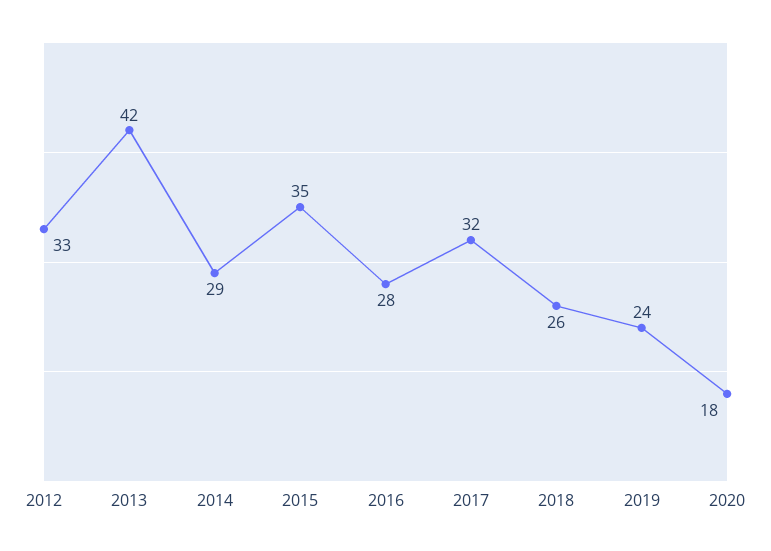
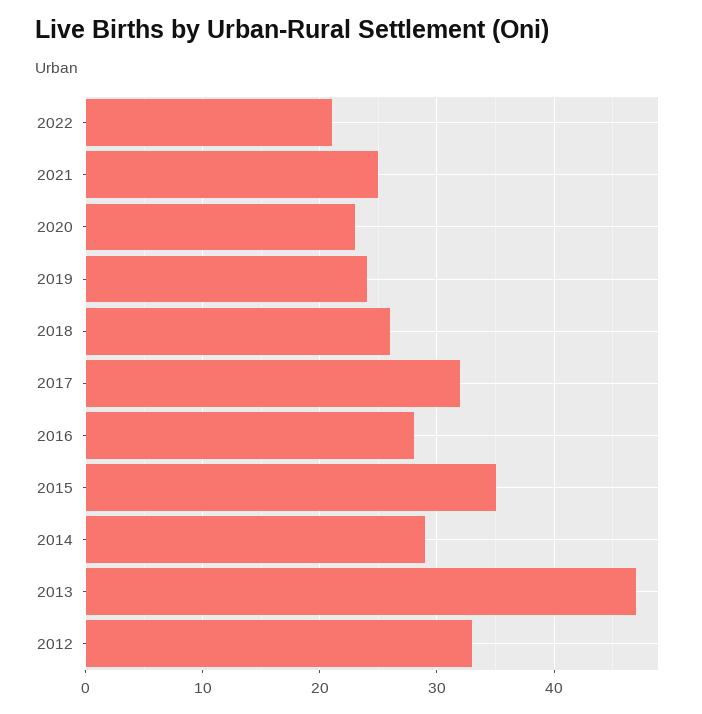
2013: 42 -> 47
2020: 18 -> 23
2022: none -> 21
2021: none -> 25

